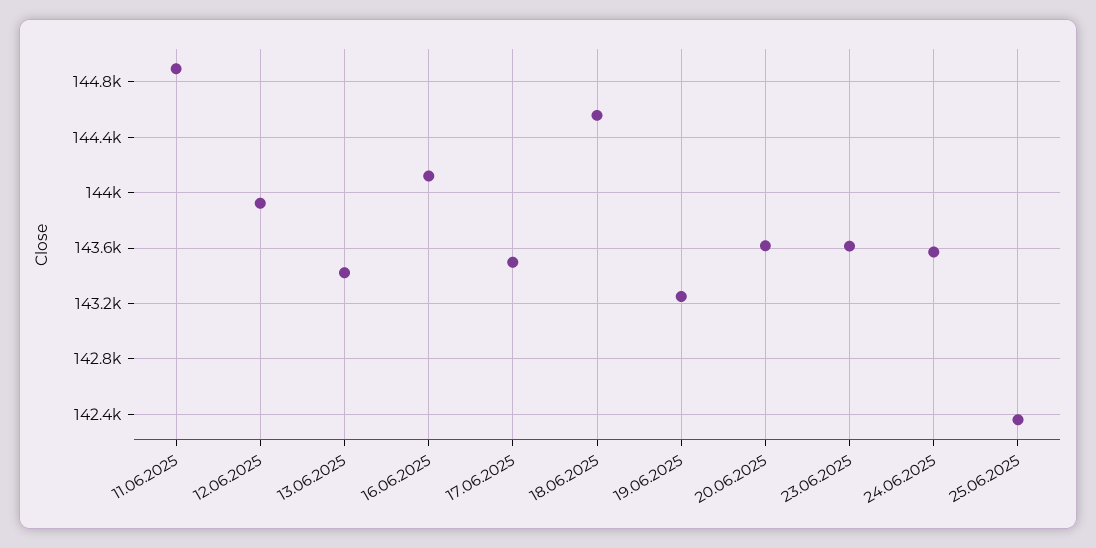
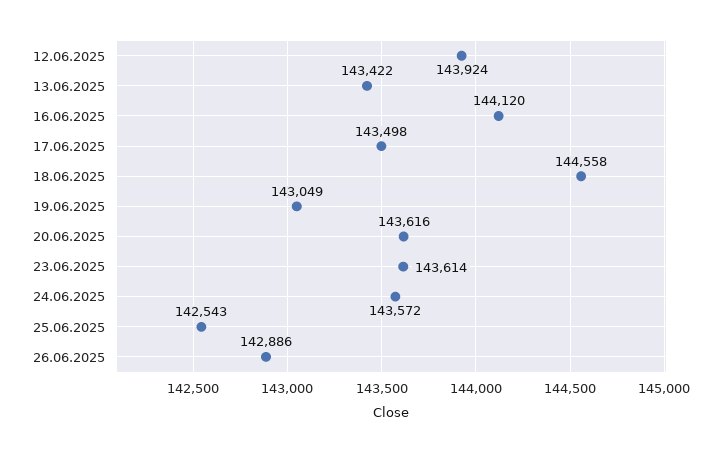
11.06.2025: 144900 -> none
19.06.2025: 143250 -> 143049
25.06.2025: 142350 -> 142543
26.06.2025: none -> 142886

